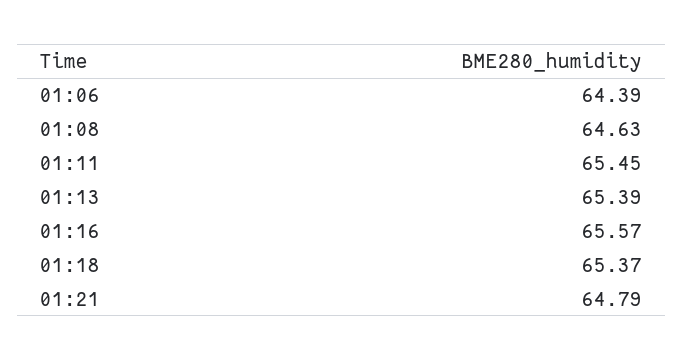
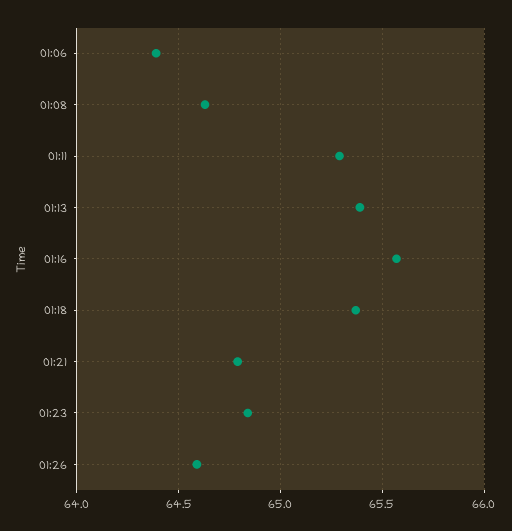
01:11: 65.45 -> 65.3
01:23: none -> 64.85
01:26: none -> 64.6

